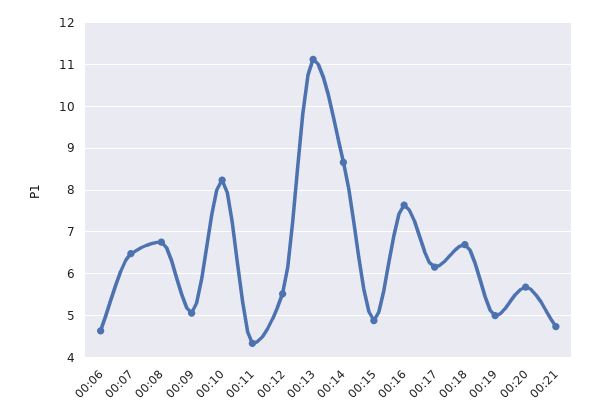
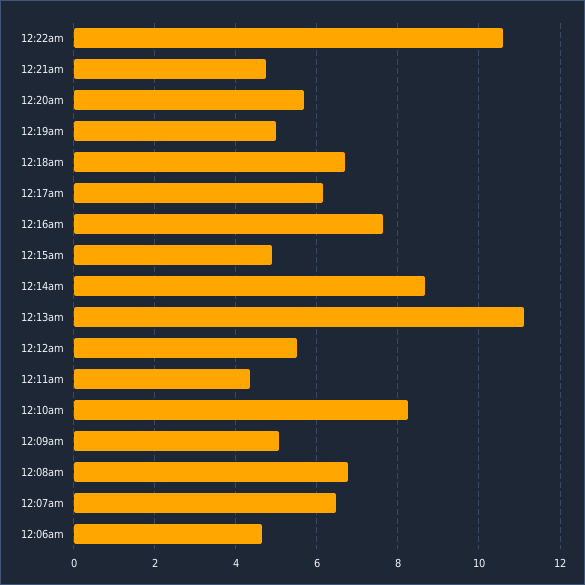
12:22am: none -> 10.6

